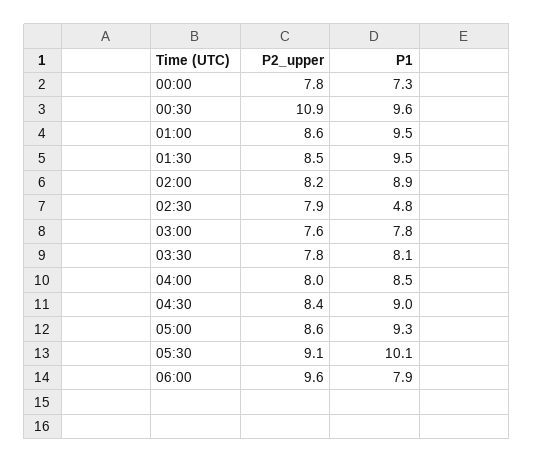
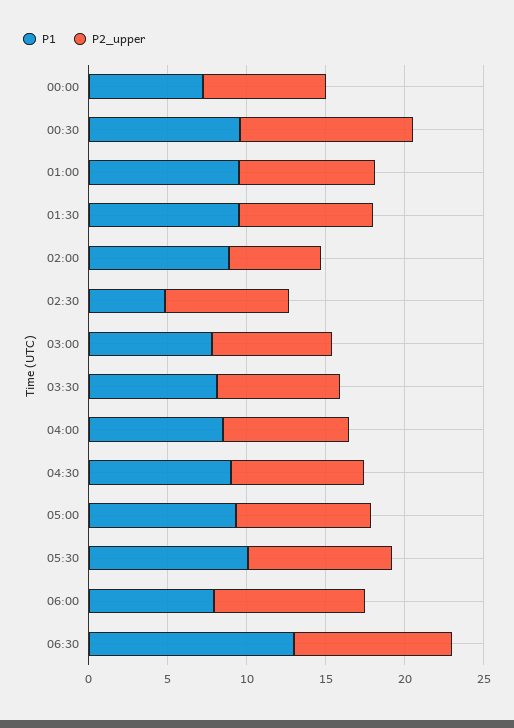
P2_upper, 02:00: 8.2 -> 6
P1, 06:30: none -> 13
P2_upper, 06:30: none -> 10

